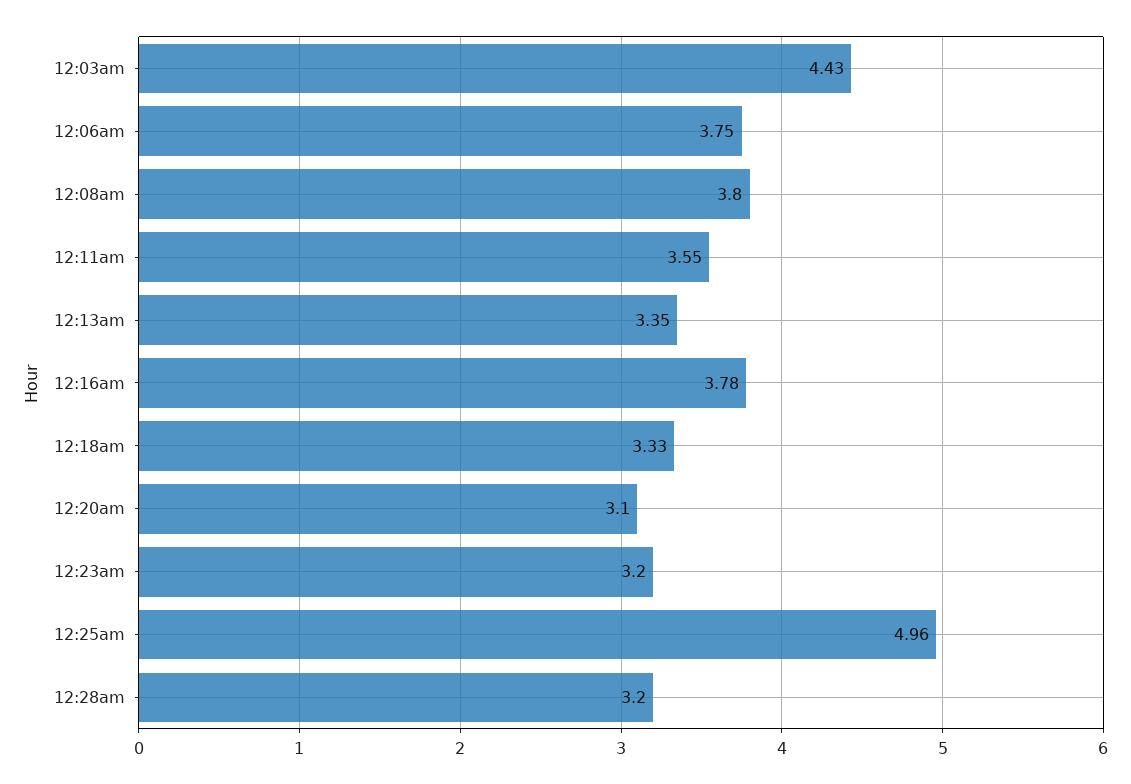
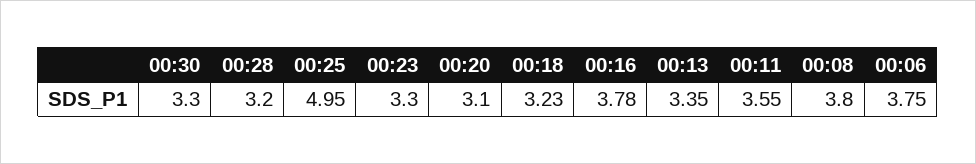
12:03am: 4.43 -> none
12:18am: 3.33 -> 3.23
12:23am: 3.2 -> 3.3
12:25am: 4.96 -> 4.95
00:30: none -> 3.3

